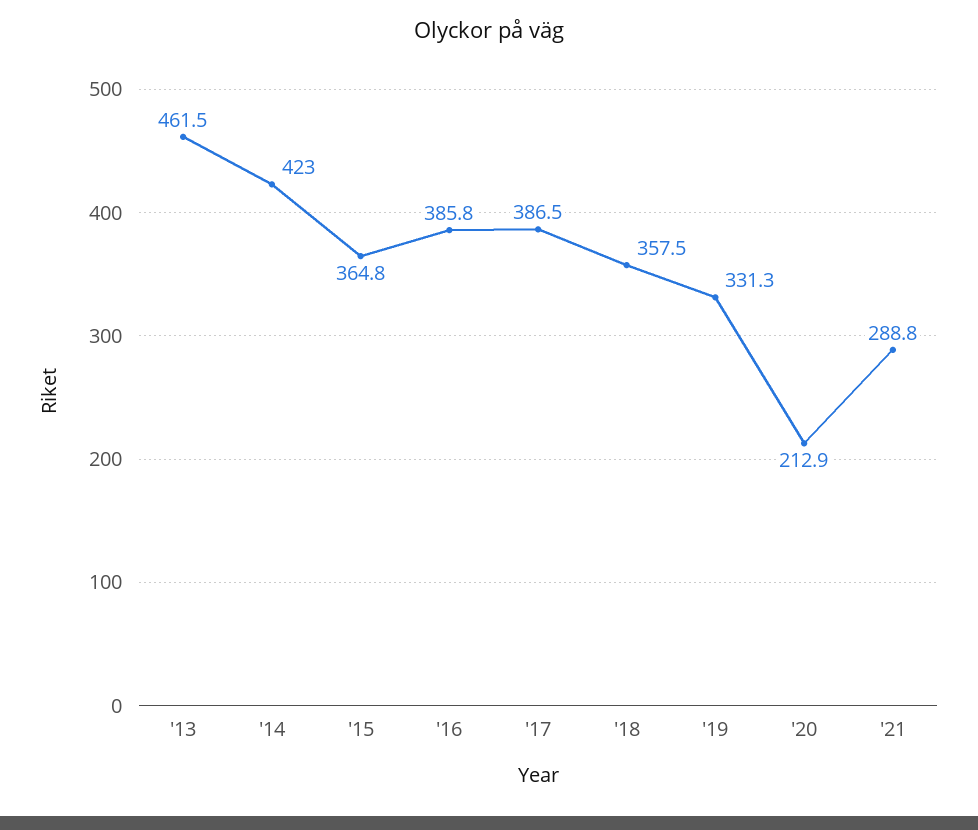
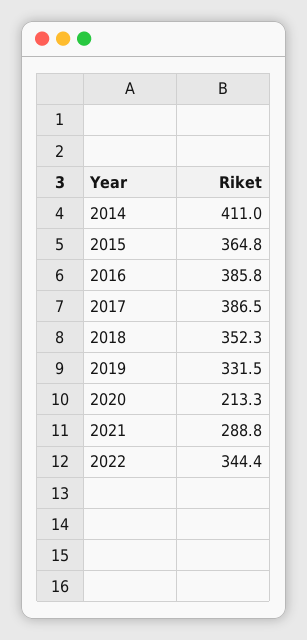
'13: 461.5 -> none
'14: 423 -> 411
'18: 357.5 -> 352.3
'19: 331.3 -> 331.5
'20: 212.9 -> 213.3
2022: none -> 344.4

